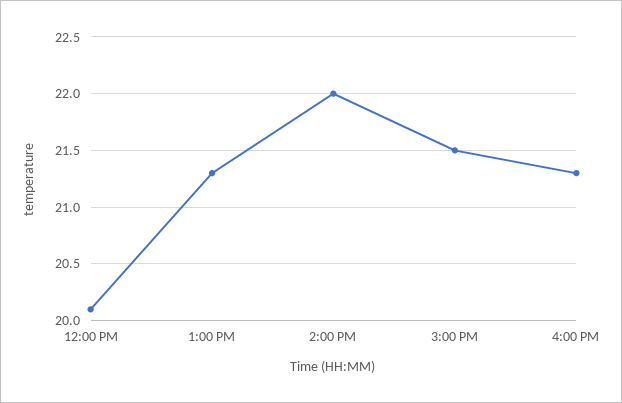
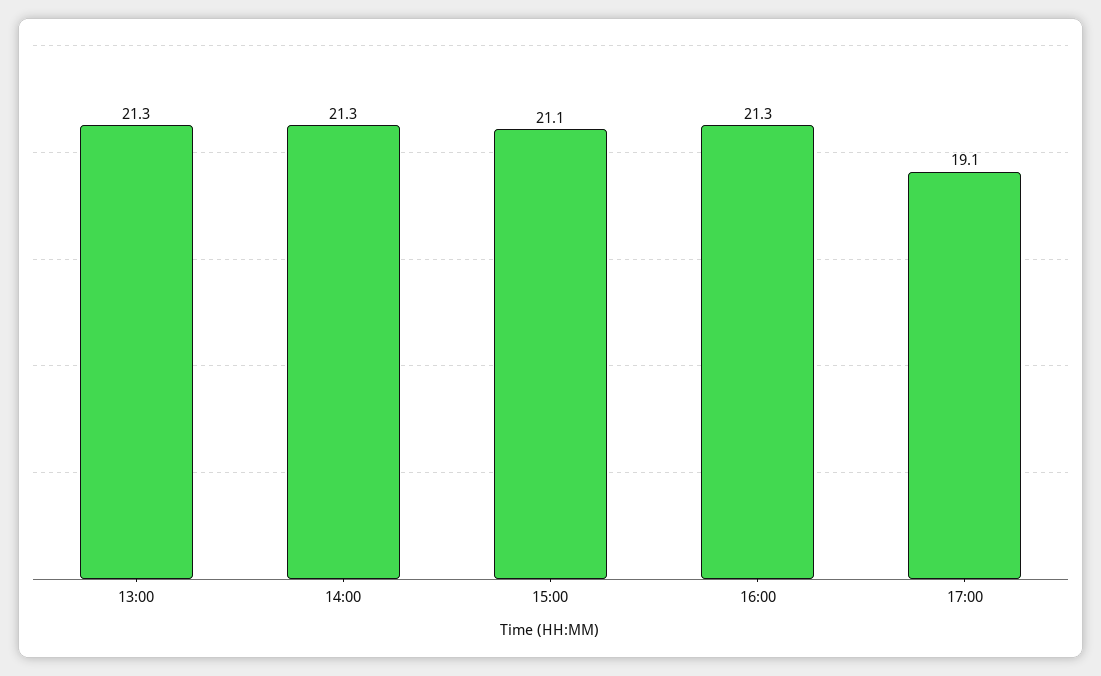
12:00 PM: 20.1 -> none
2:00 PM: 22 -> 21.3
3:00 PM: 21.5 -> 21.1
17:00: none -> 19.1

